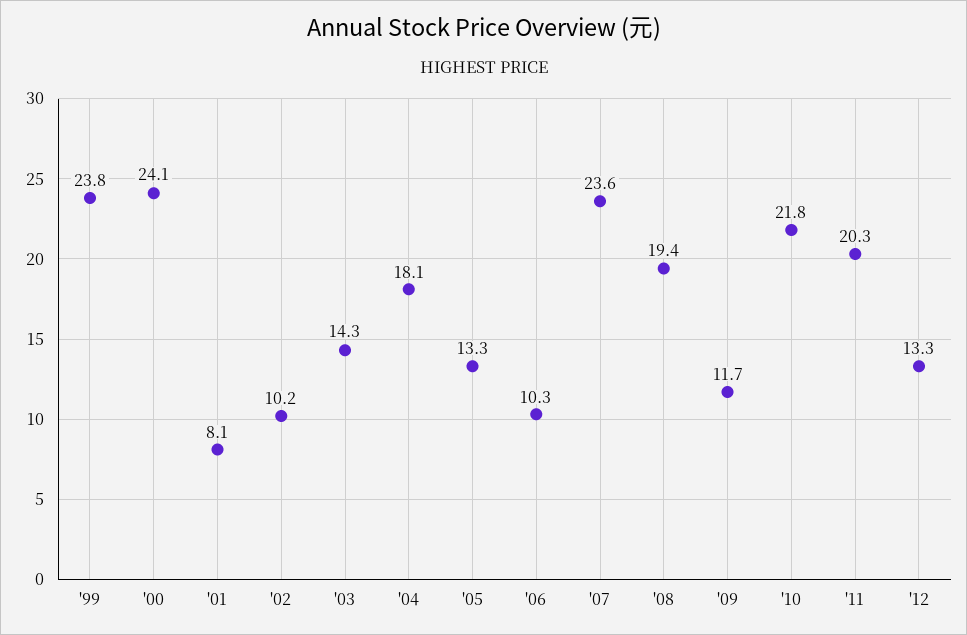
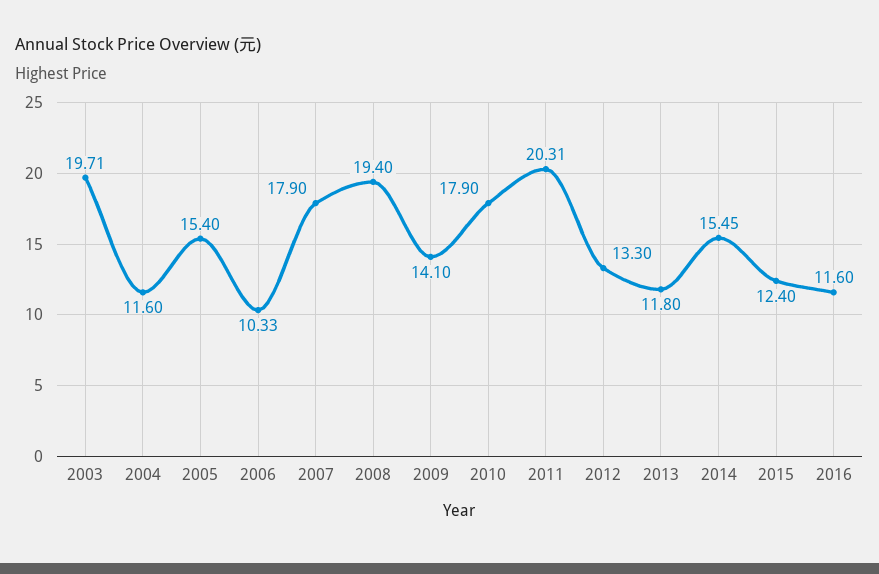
'99: 23.8 -> none
'00: 24.1 -> none
'01: 8.1 -> none
'02: 10.2 -> none
'03: 14.3 -> 19.71
'04: 18.1 -> 11.6
'05: 13.3 -> 15.4
'07: 23.6 -> 17.9
'09: 11.7 -> 14.1
'10: 21.8 -> 17.9
2013: none -> 11.8
2014: none -> 15.45
2015: none -> 12.4
2016: none -> 11.6

